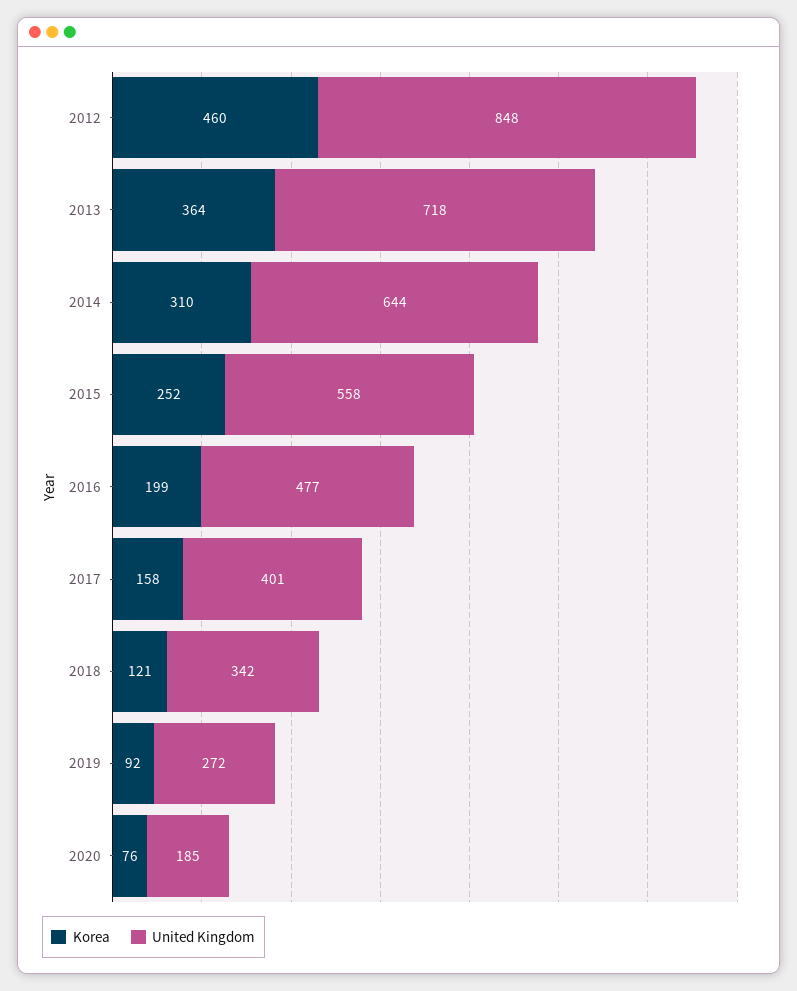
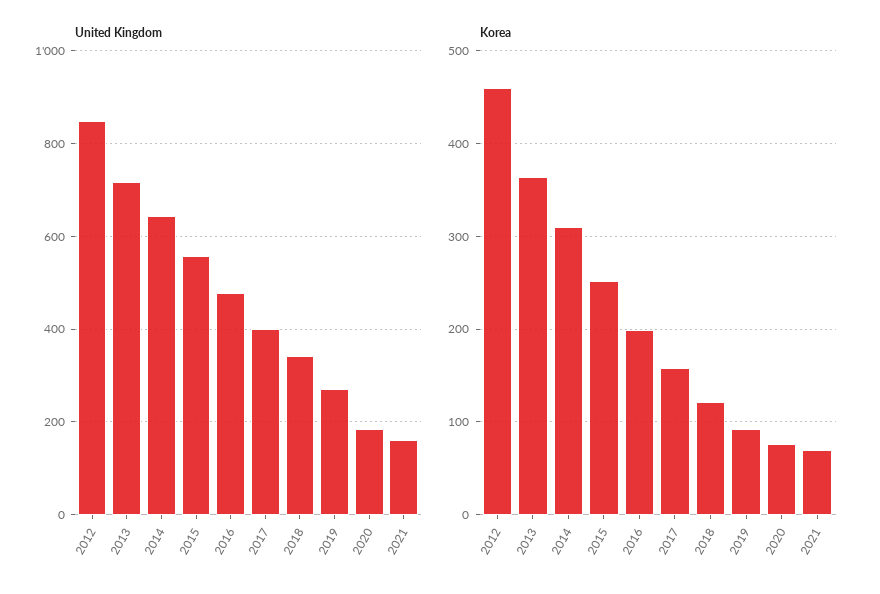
United Kingdom, 2021: none -> 160
Korea, 2021: none -> 70

